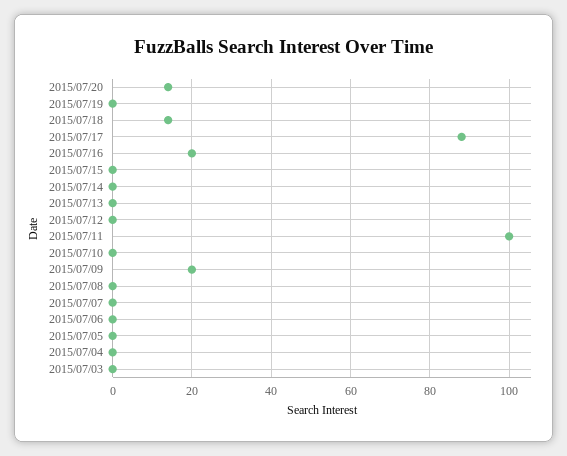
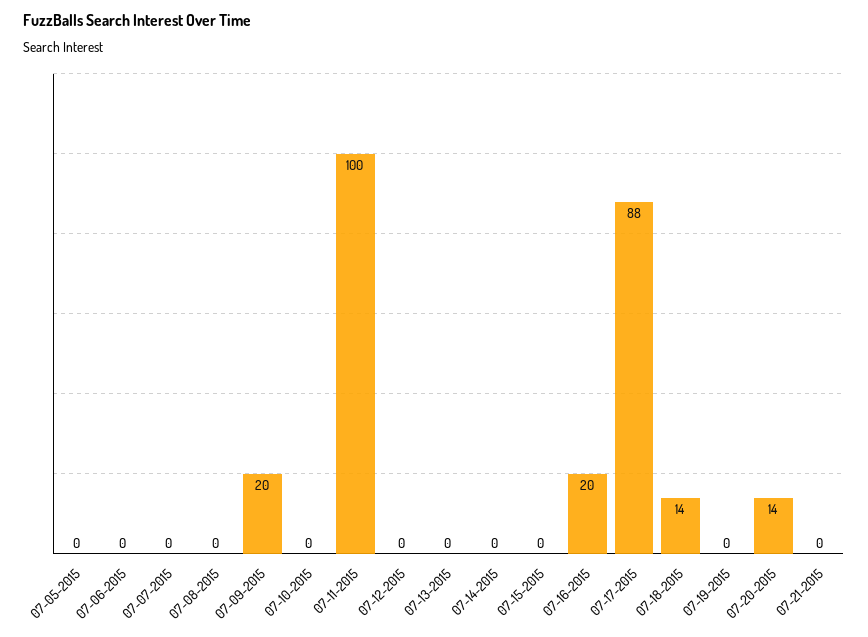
2015/07/04: 0 -> none
2015/07/03: 0 -> none
07-21-2015: none -> 0

